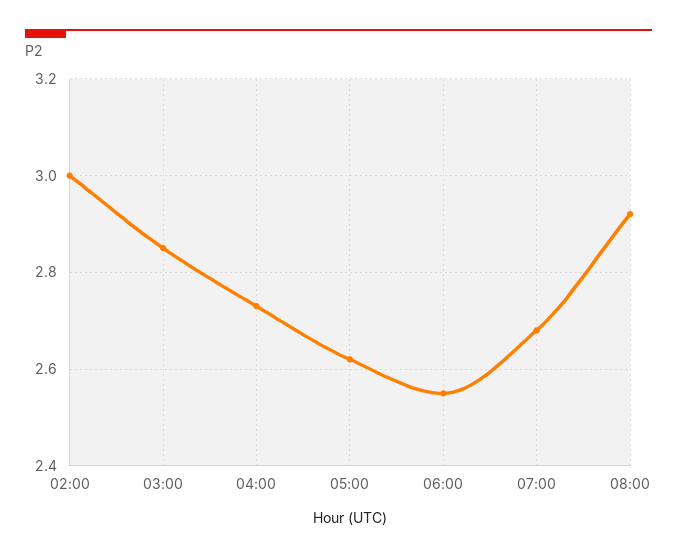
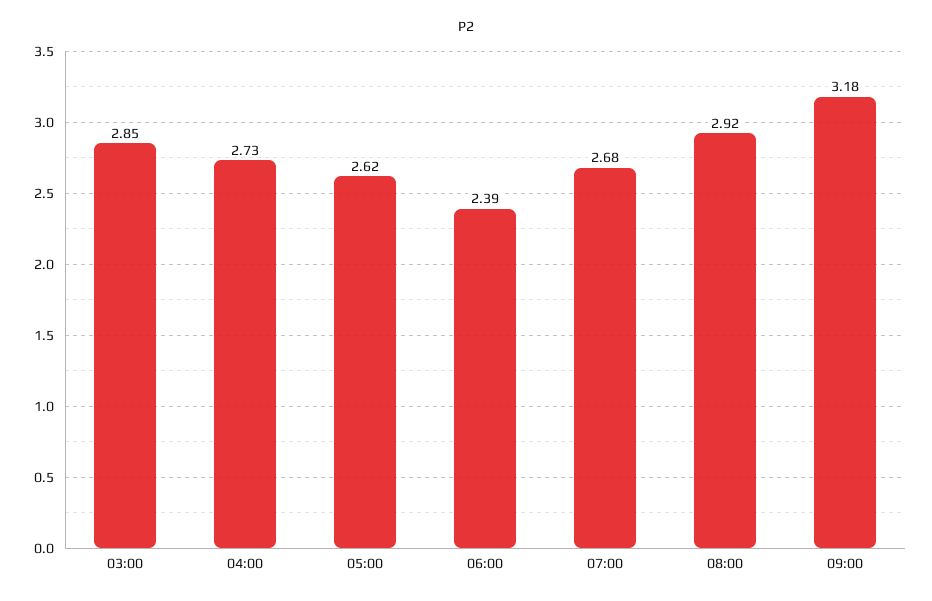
02:00: 3 -> none
06:00: 2.55 -> 2.39
09:00: none -> 3.18

